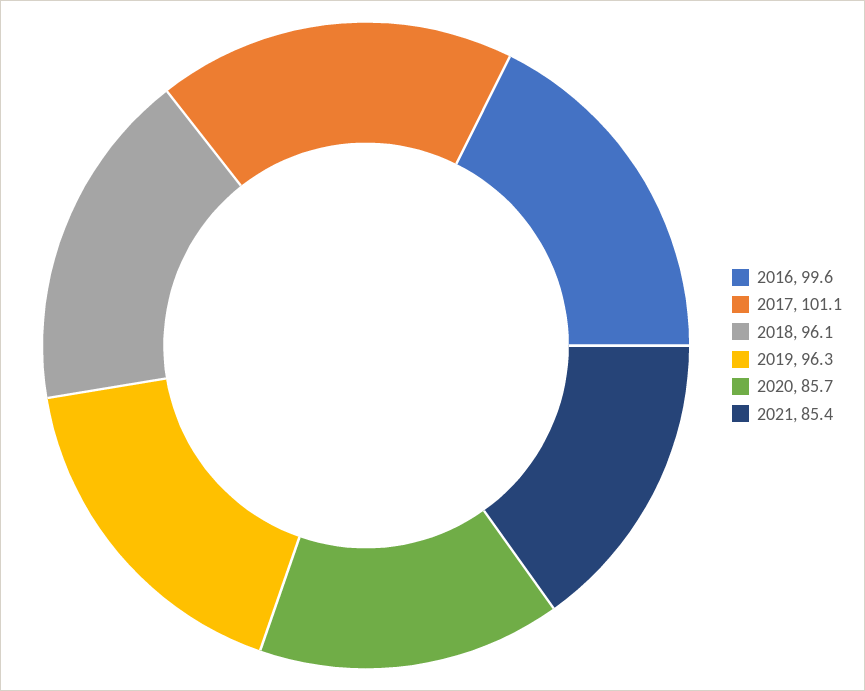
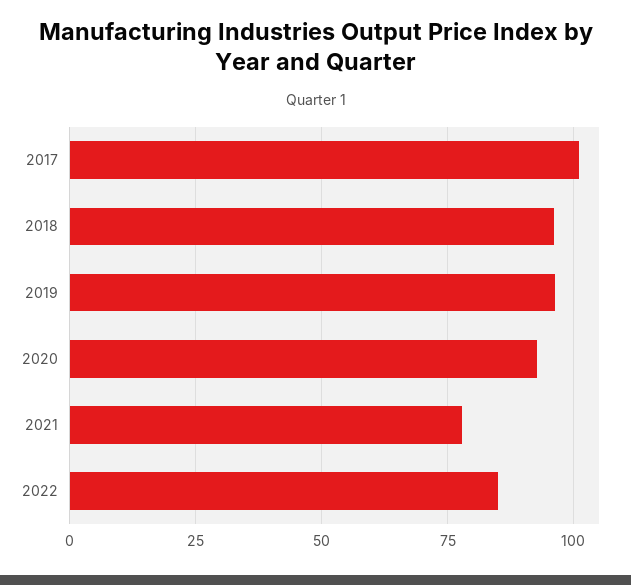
2016: 99.6 -> none
2020: 85.7 -> 92.5
2021: 85.4 -> 77.5
2022: none -> 85

